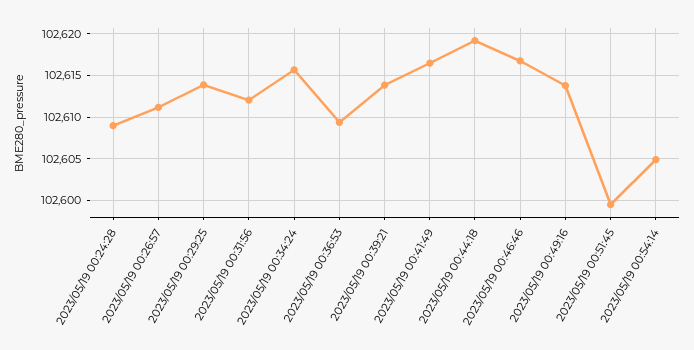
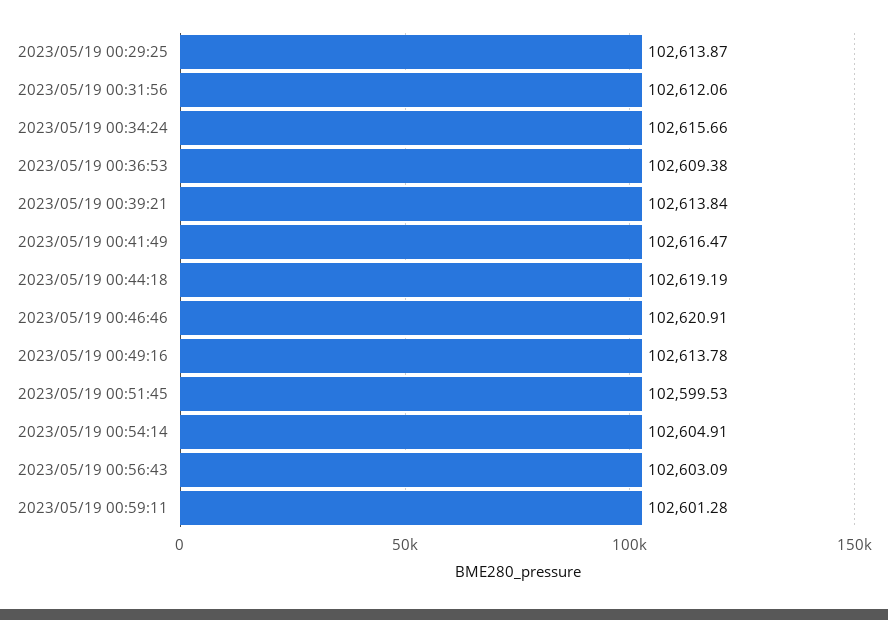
2023/05/19 00:24:28: 102609 -> none
2023/05/19 00:26:57: 102611 -> none
2023/05/19 00:46:46: 102617 -> 102620.91
2023/05/19 00:56:43: none -> 102603.09
2023/05/19 00:59:11: none -> 102601.28

